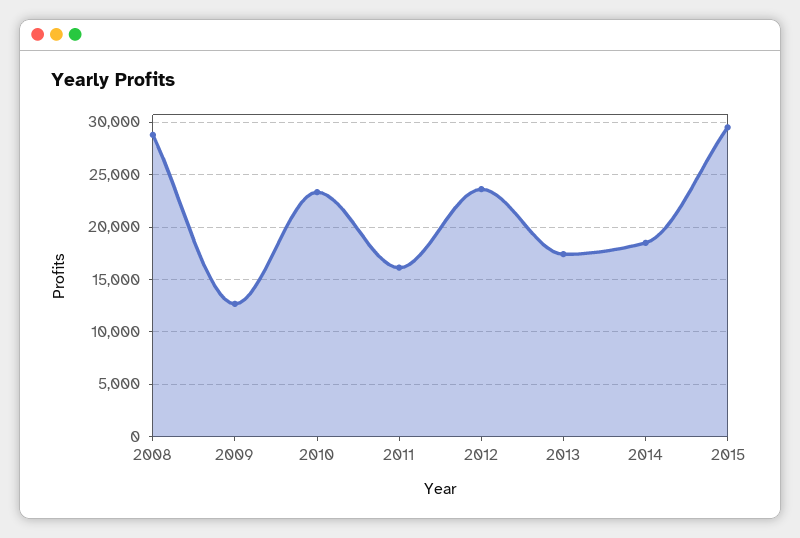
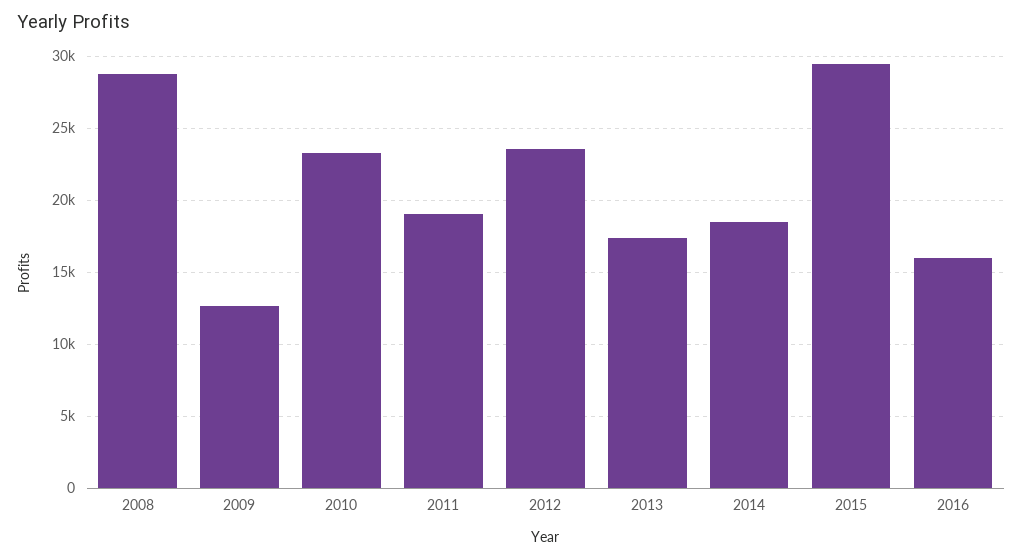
2011: 16000 -> 19000
2016: none -> 16000

